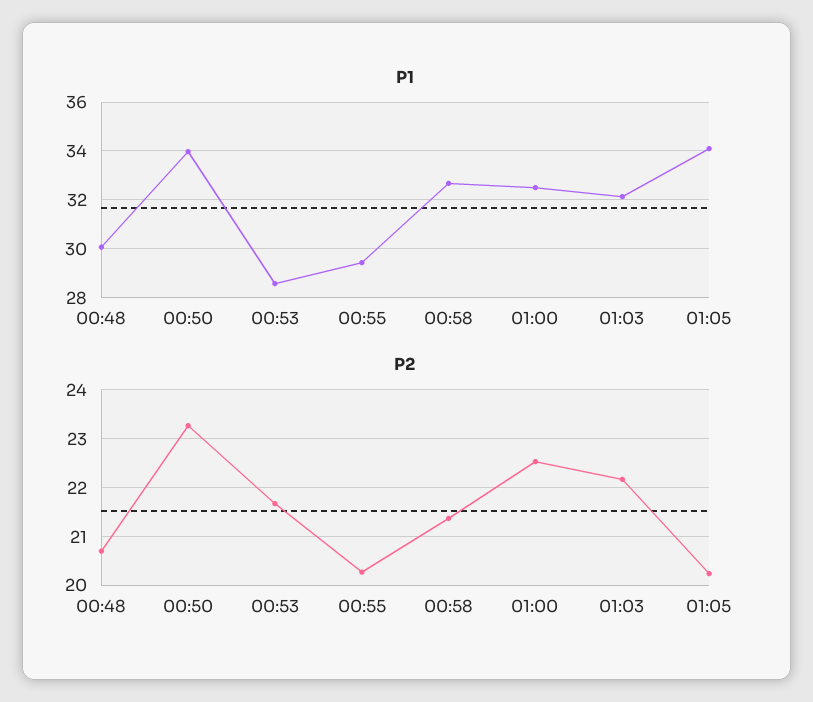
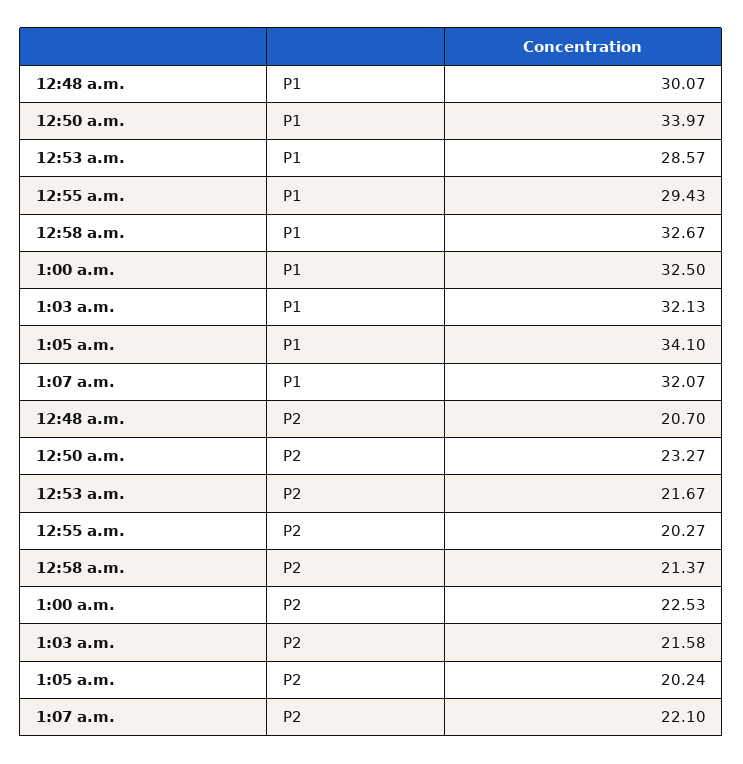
P2, 01:03: 22.2 -> 21.58
P1, 1:07 a.m.: none -> 32.07
P2, 1:07 a.m.: none -> 22.1

